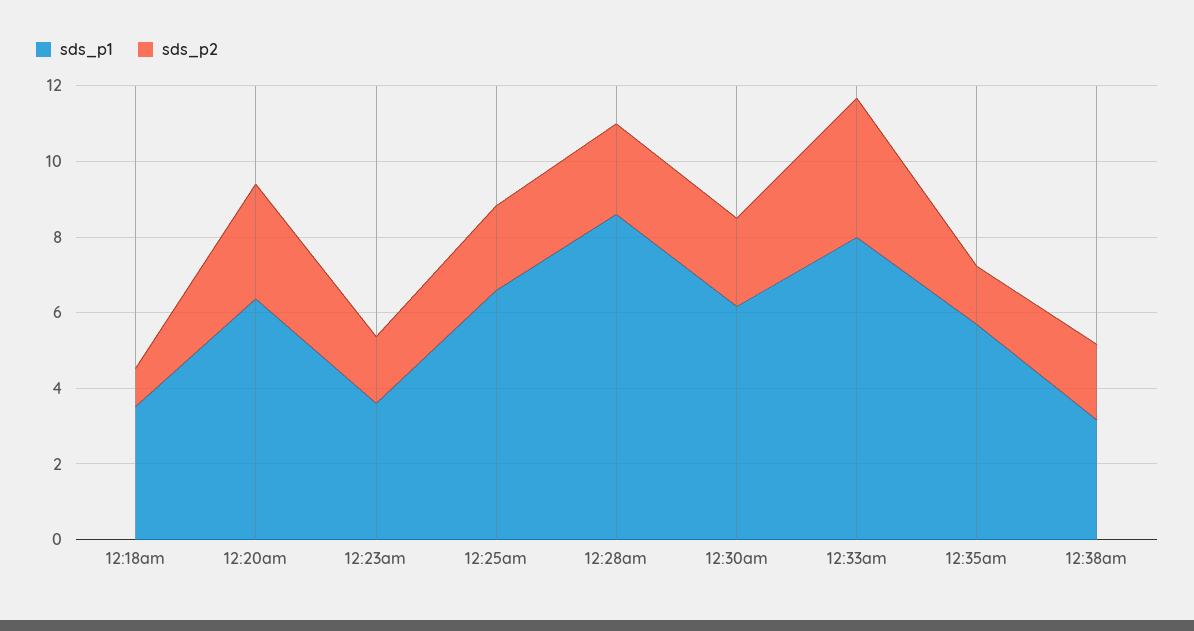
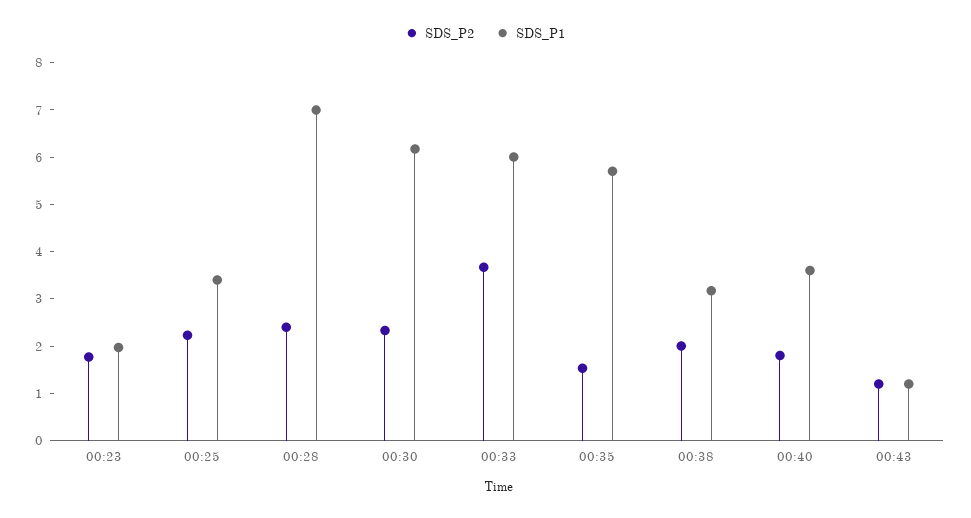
sds_p1, 12:18am: 3.5 -> none
sds_p2, 12:18am: 1 -> none
sds_p1, 12:20am: 6.5 -> none
sds_p2, 12:20am: 3 -> none
sds_p1, 12:23am: 3.5 -> 2
sds_p1, 12:25am: 6.5 -> 3.4
sds_p1, 12:28am: 8.5 -> 7
sds_p1, 12:33am: 8 -> 6
sds_p2, 00:40: none -> 1.8
sds_p1, 00:40: none -> 3.6
sds_p2, 00:43: none -> 1.2
sds_p1, 00:43: none -> 1.2

